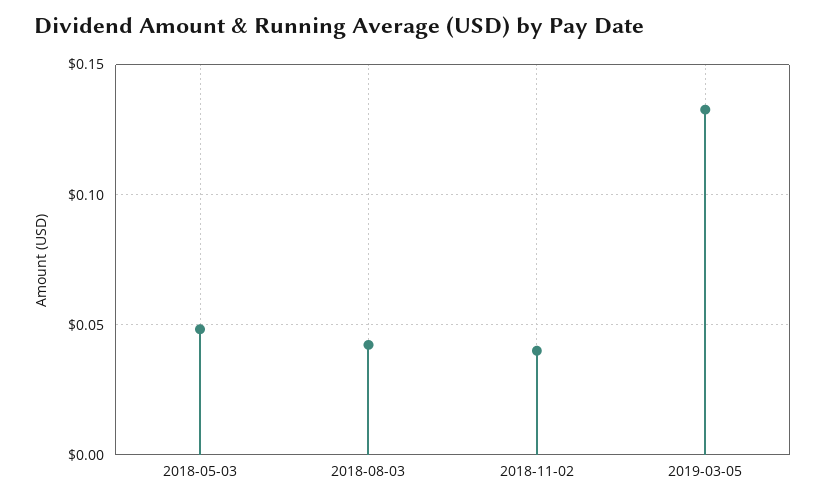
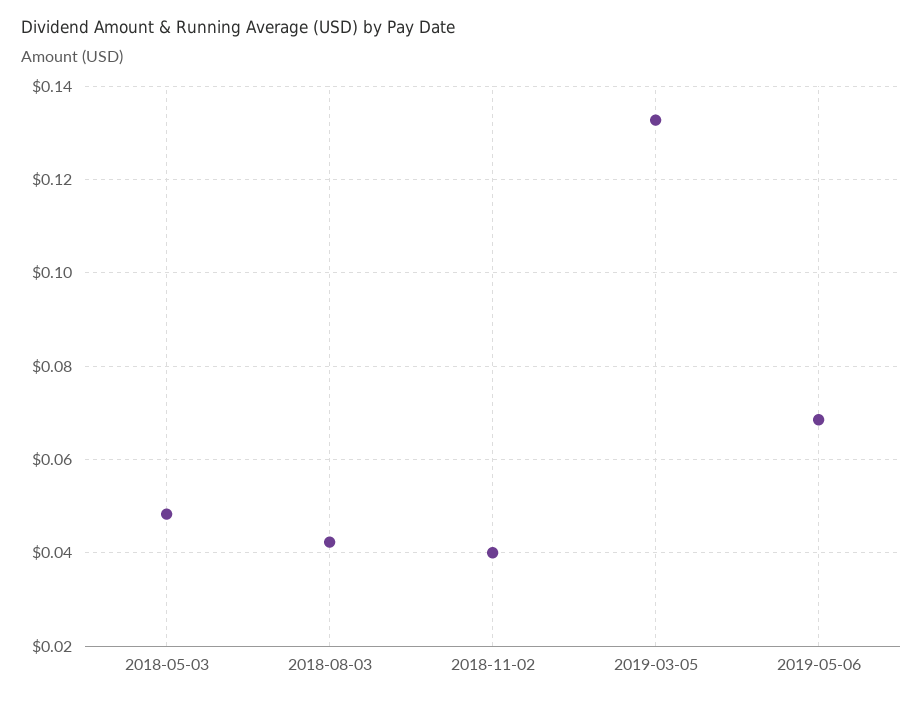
2019-05-06: none -> 0.068

